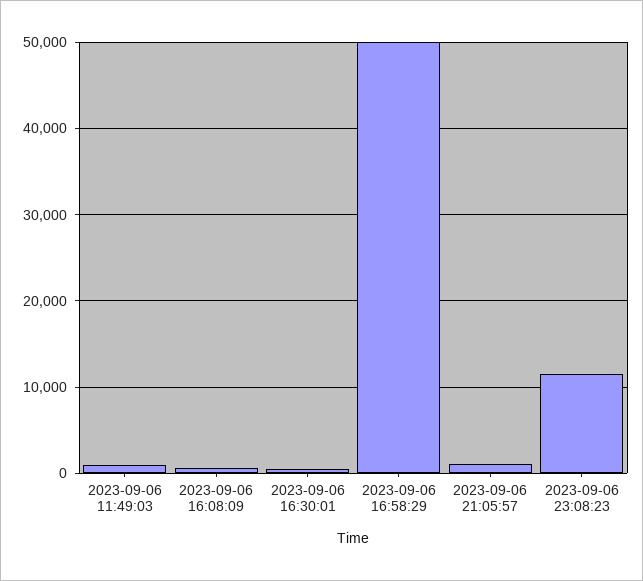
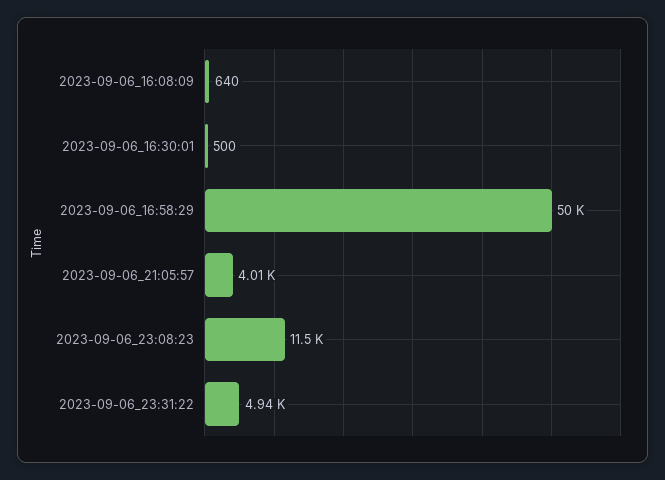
2023-09-06 11:49:03: 1000 -> none
2023-09-06 21:05:57: 1000 -> 4010
2023-09-06_23:31:22: none -> 4940

